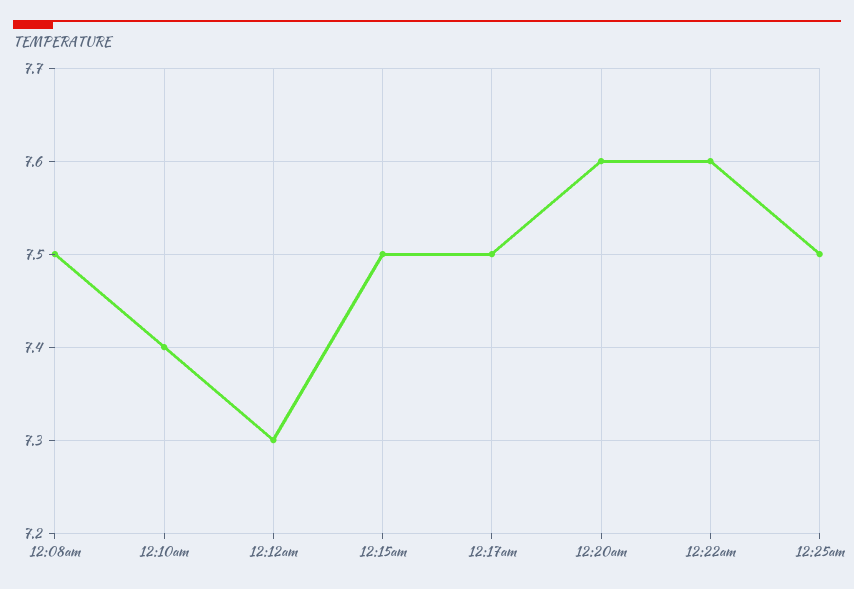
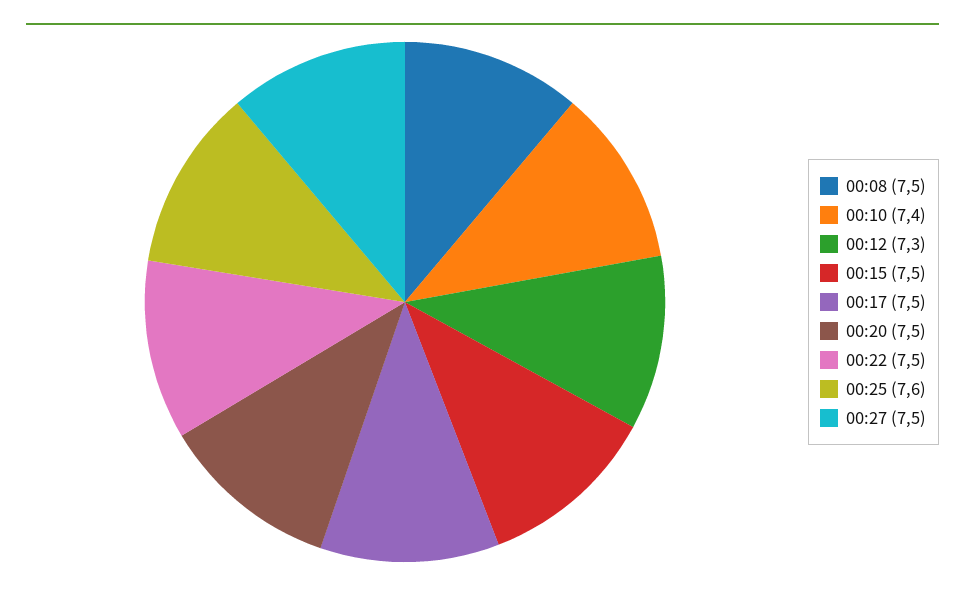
12:20am: 7.6 -> 7.5
12:22am: 7.6 -> 7.5
12:25am: 7.5 -> 7.6
00:27: none -> 7.5

